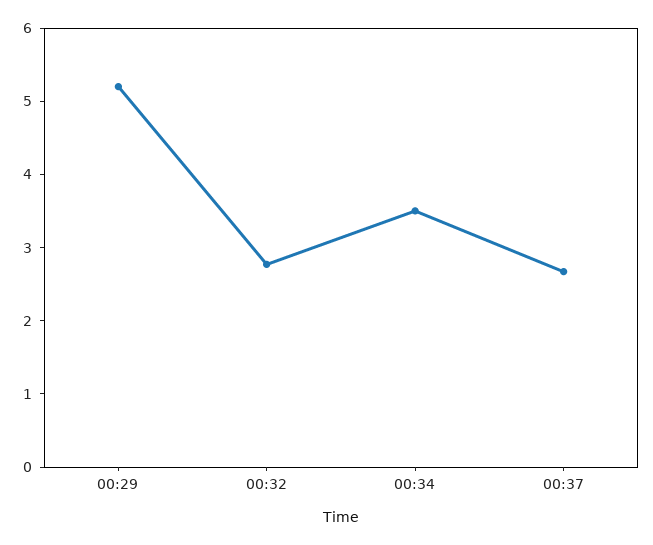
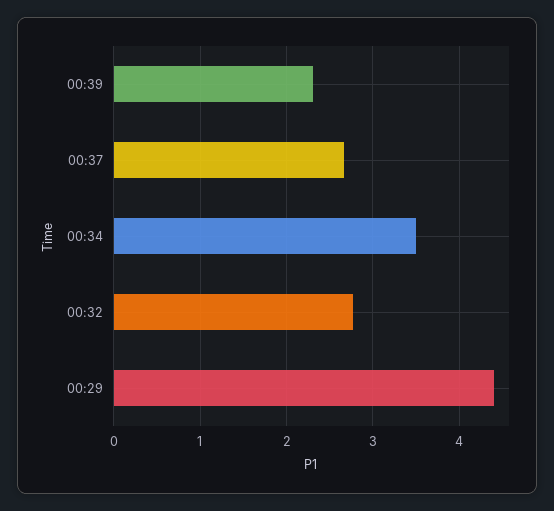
00:29: 5.2 -> 4.4
00:39: none -> 2.3

